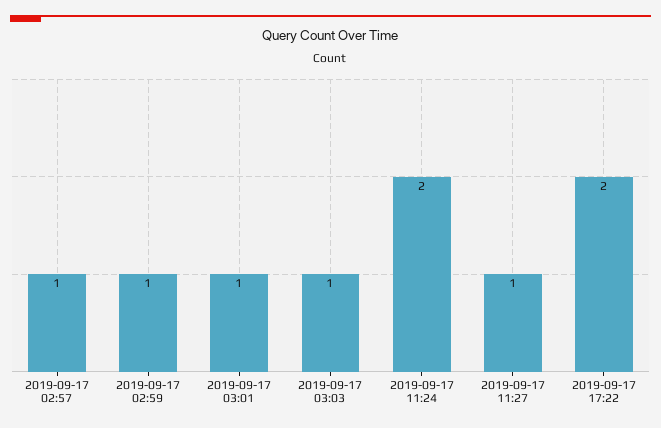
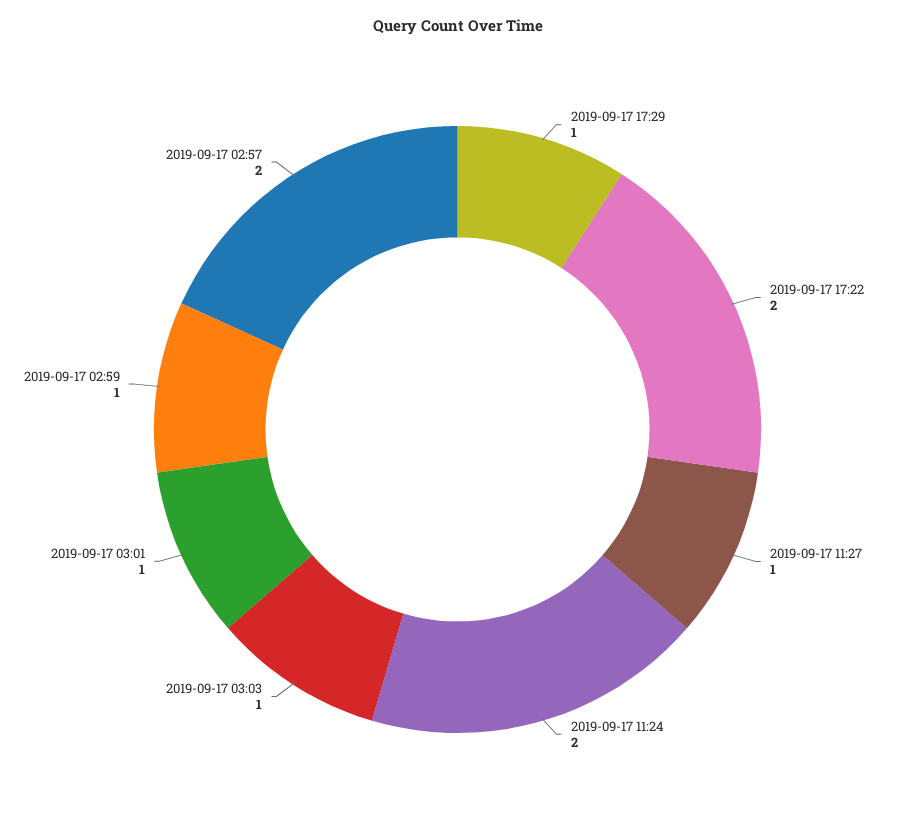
2019-09-17 02:57: 1 -> 2
2019-09-17 17:29: none -> 1

